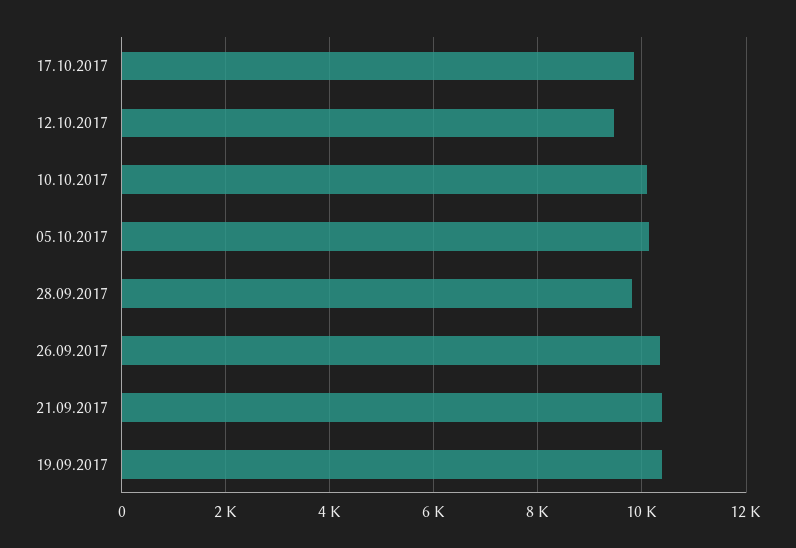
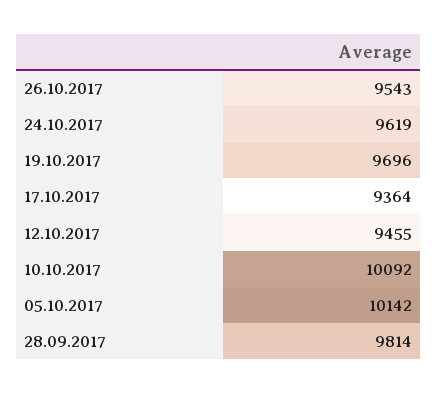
17.10.2017: 9800 -> 9364
26.09.2017: 10400 -> none
21.09.2017: 10400 -> none
19.09.2017: 10400 -> none
26.10.2017: none -> 9543
24.10.2017: none -> 9619
19.10.2017: none -> 9696

